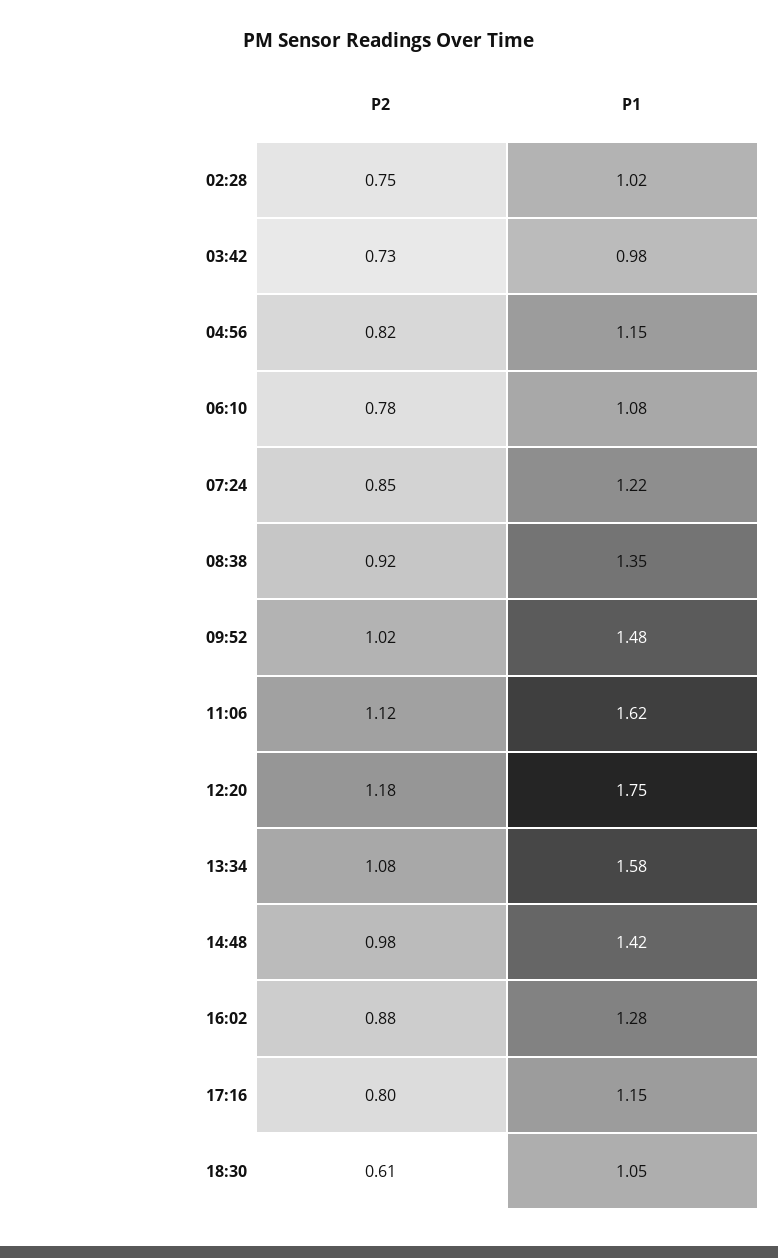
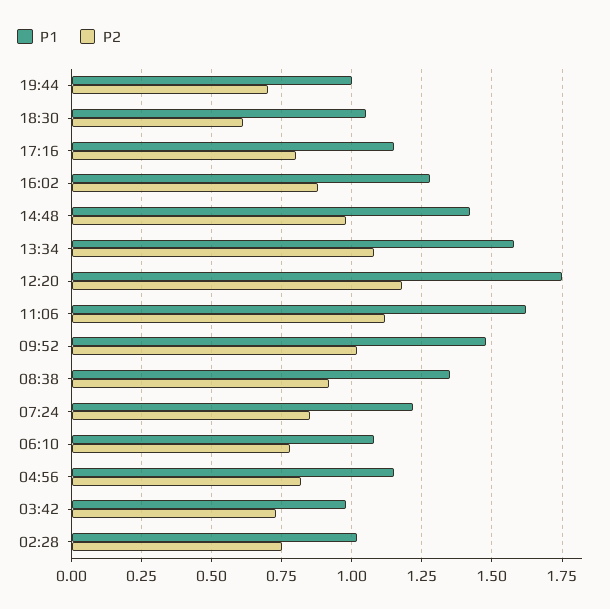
P1, 19:44: none -> 1
P2, 19:44: none -> 0.7

